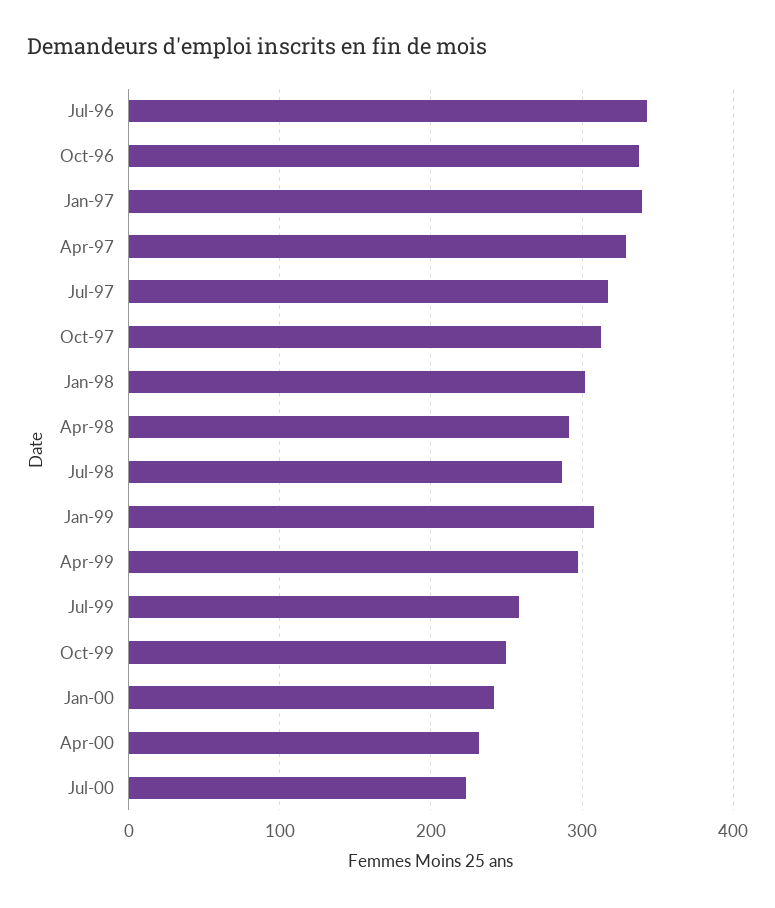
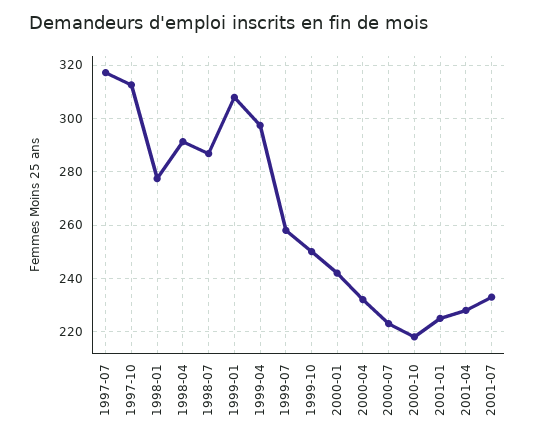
Jul-96: 340 -> none
Oct-96: 340 -> none
Jan-97: 340 -> none
Apr-97: 330 -> none
Jan-98: 300 -> 277.5
2000-10: none -> 217.5
2001-01: none -> 225
2001-04: none -> 227.5
2001-07: none -> 232.5

